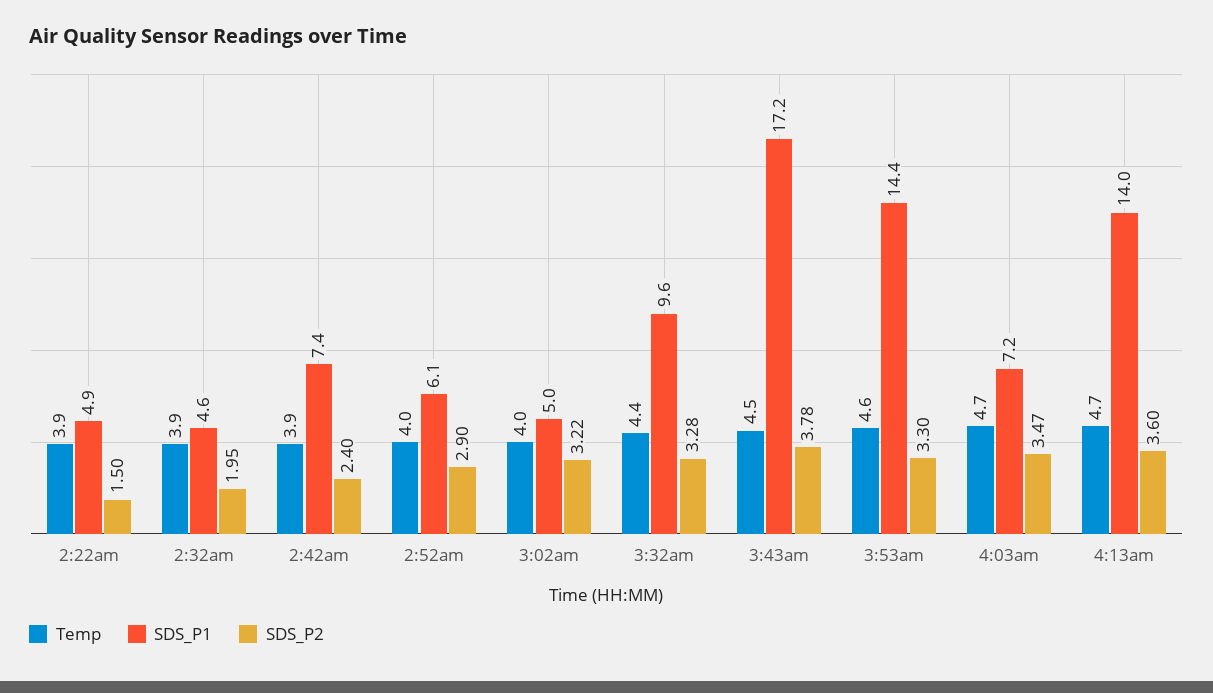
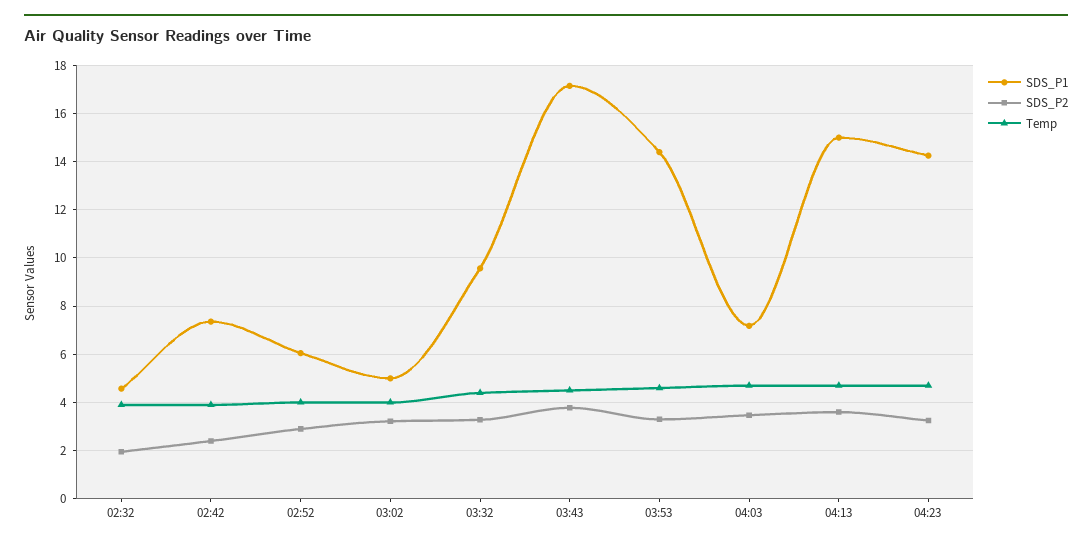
Temp, 2:22am: 3.9 -> none
SDS_P1, 2:22am: 4.9 -> none
SDS_P2, 2:22am: 1.5 -> none
SDS_P1, 4:13am: 14 -> 15
SDS_P1, 04:23: none -> 14.25
SDS_P2, 04:23: none -> 3.25
Temp, 04:23: none -> 4.75

